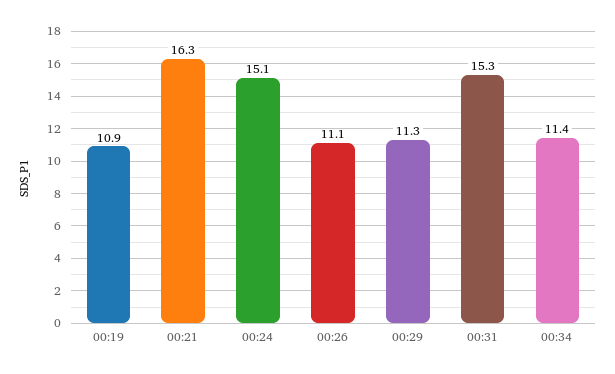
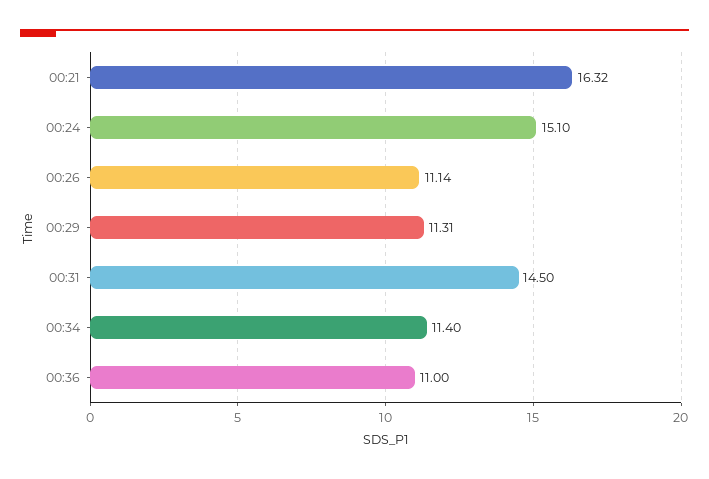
00:19: 10.9 -> none
00:31: 15.3 -> 14.5
00:36: none -> 11

